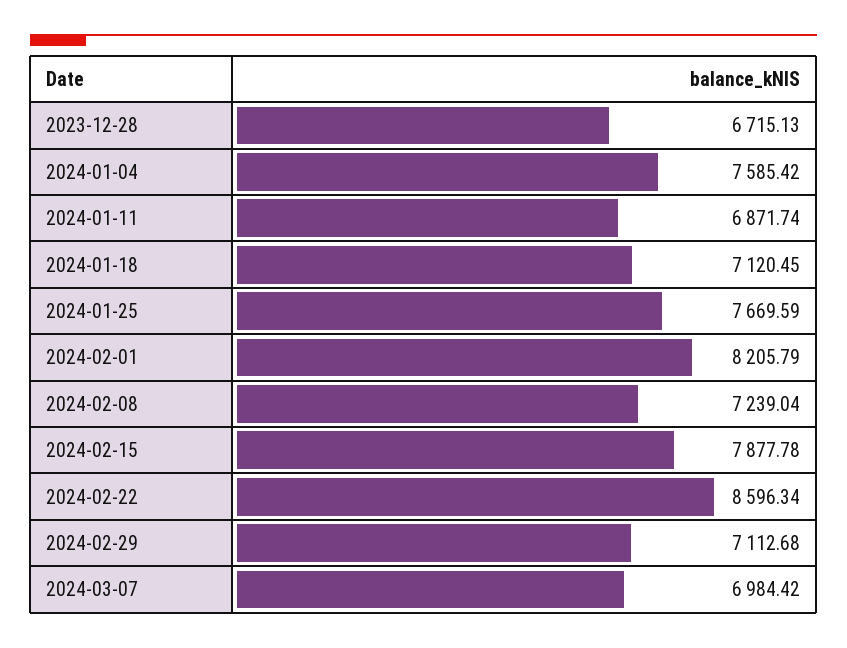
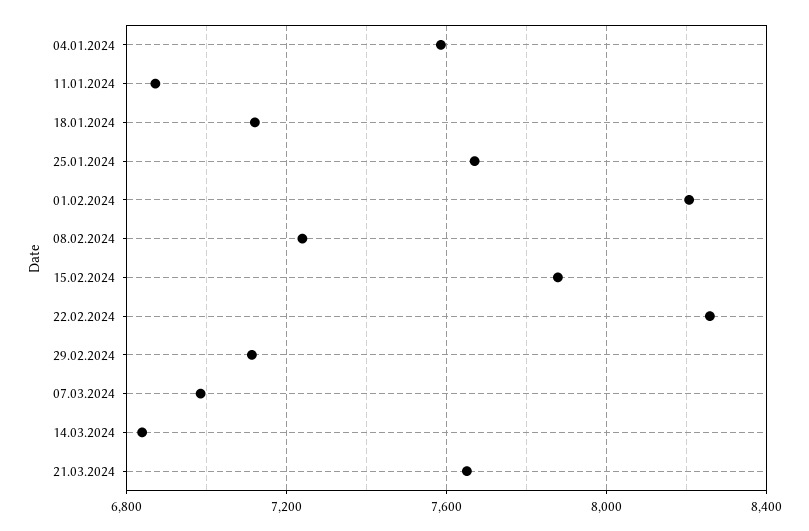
2023-12-28: 6715.13 -> none
2024-02-22: 8596.34 -> 8250
14.03.2024: none -> 6850
21.03.2024: none -> 7650

